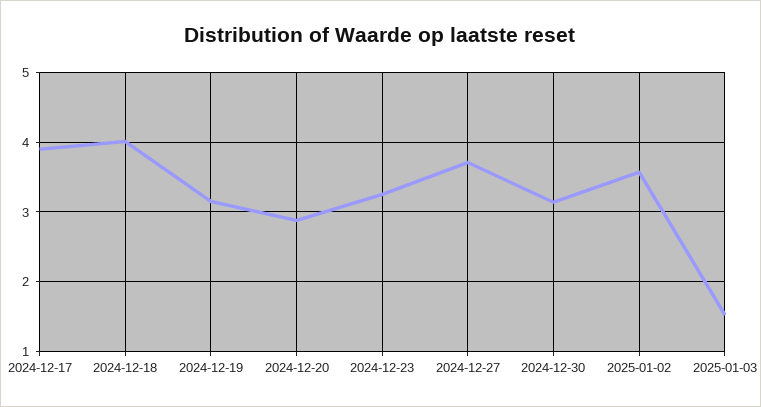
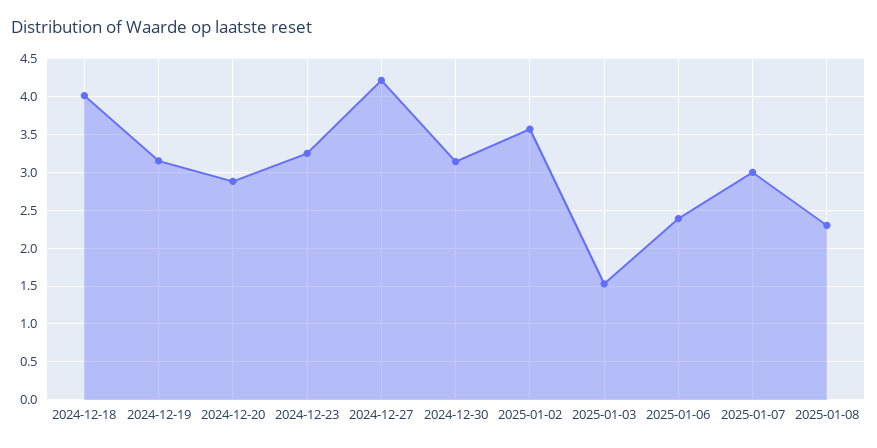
2024-12-17: 3.9 -> none
2024-12-27: 3.7 -> 4.2
2025-01-06: none -> 2.4
2025-01-07: none -> 3
2025-01-08: none -> 2.3

